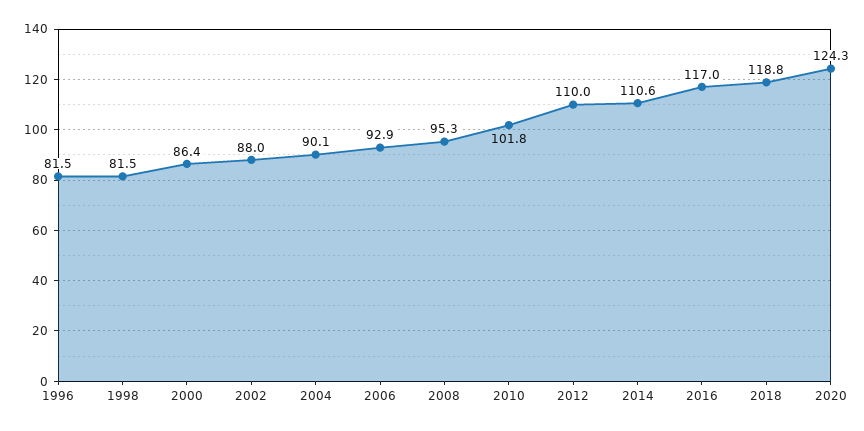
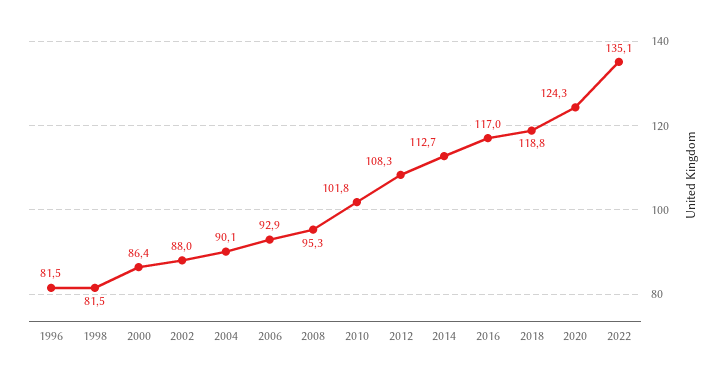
2012: 110 -> 108.3
2014: 110.6 -> 112.7
2022: none -> 135.1

